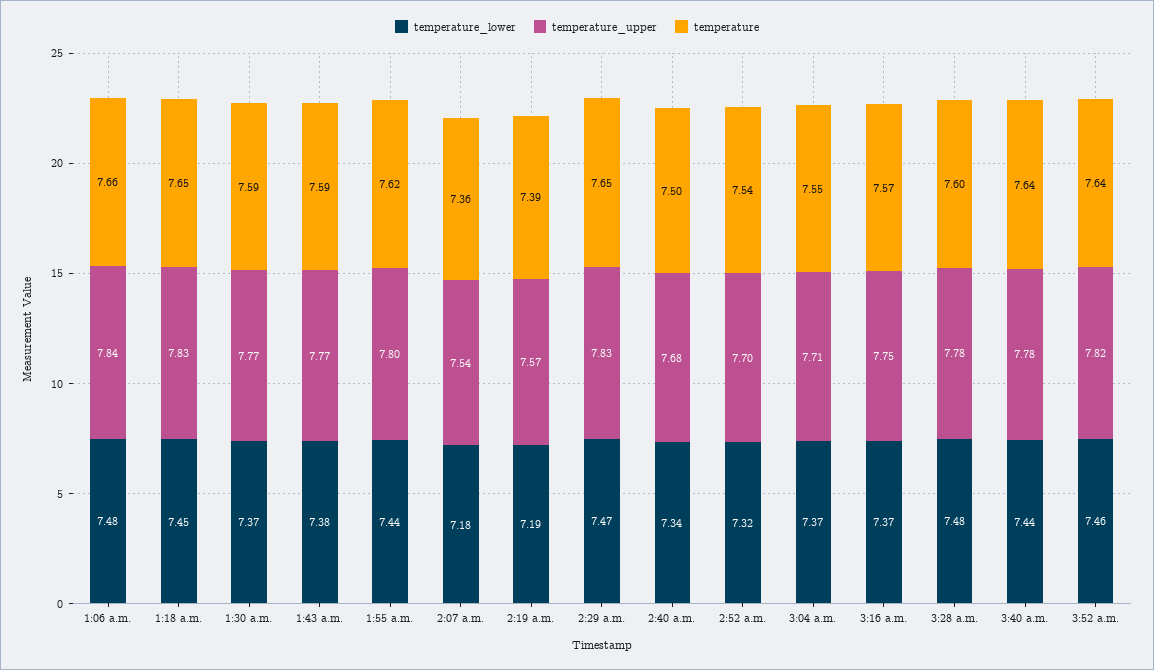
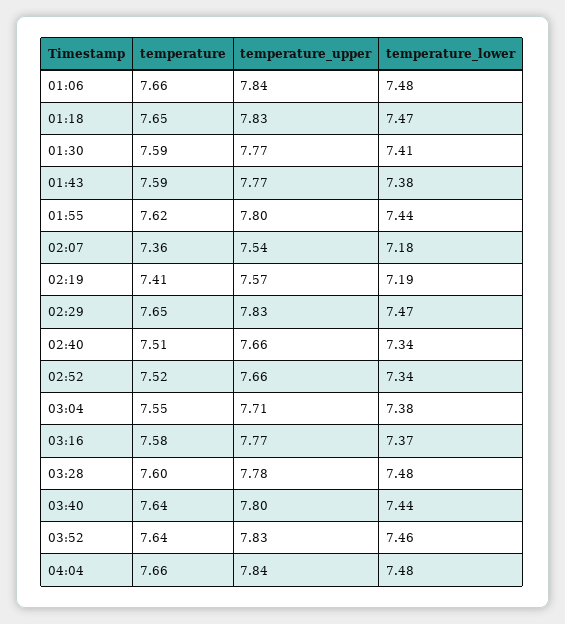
temperature_lower, 1:18 a.m.: 7.45 -> 7.47
temperature_lower, 1:30 a.m.: 7.37 -> 7.41
temperature, 2:19 a.m.: 7.39 -> 7.41
temperature_upper, 2:40 a.m.: 7.68 -> 7.66
temperature, 2:40 a.m.: 7.5 -> 7.51
temperature_lower, 2:52 a.m.: 7.32 -> 7.34
temperature_upper, 2:52 a.m.: 7.7 -> 7.66
temperature, 2:52 a.m.: 7.54 -> 7.52
temperature_lower, 3:04 a.m.: 7.37 -> 7.38
temperature_upper, 3:16 a.m.: 7.75 -> 7.77
temperature, 3:16 a.m.: 7.57 -> 7.58
temperature_upper, 3:40 a.m.: 7.78 -> 7.8
temperature_upper, 3:52 a.m.: 7.82 -> 7.83
temperature, 04:04: none -> 7.66
temperature_upper, 04:04: none -> 7.84
temperature_lower, 04:04: none -> 7.48

